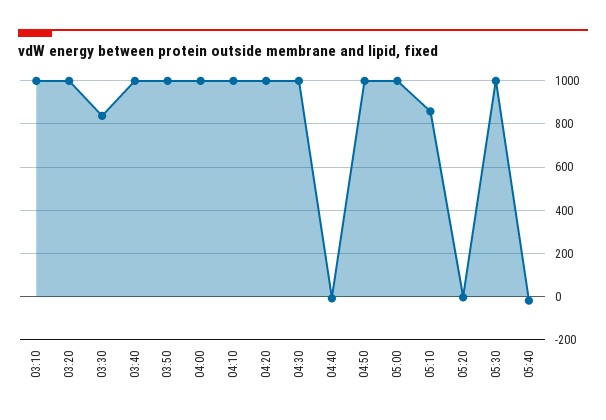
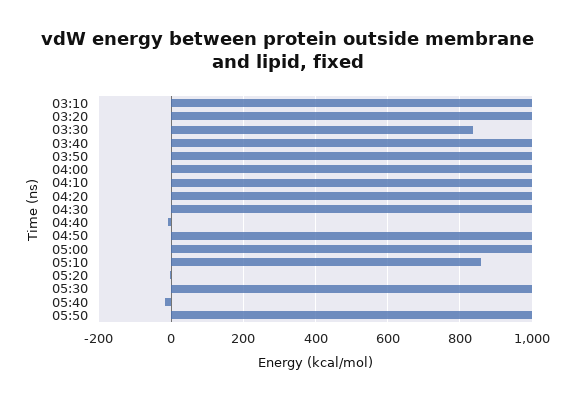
05:50: none -> 1000

